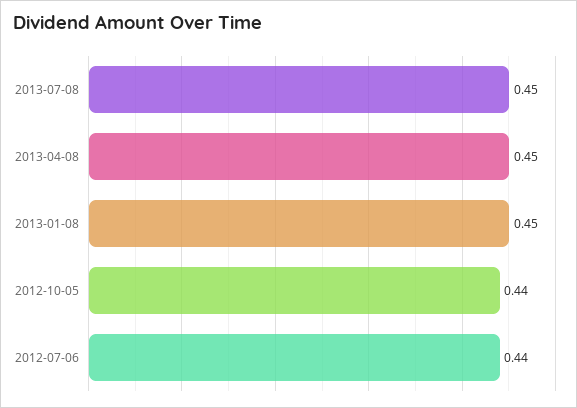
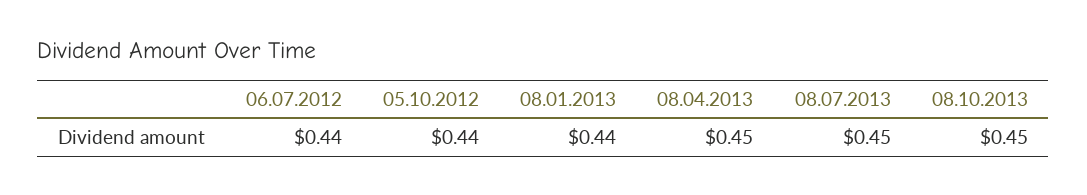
2013-01-08: 0.45 -> 0.44
08.10.2013: none -> 0.45

